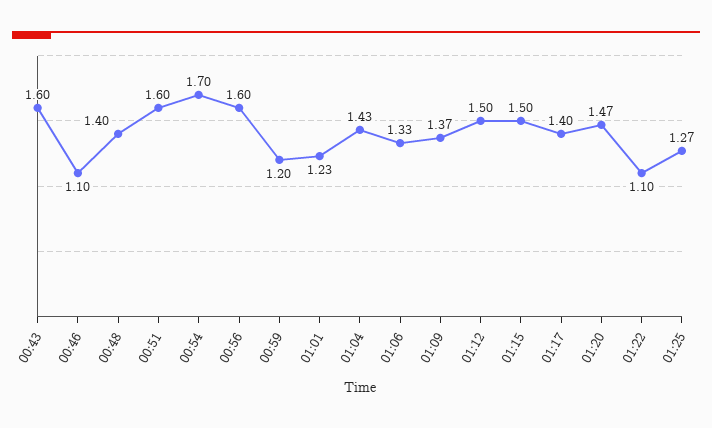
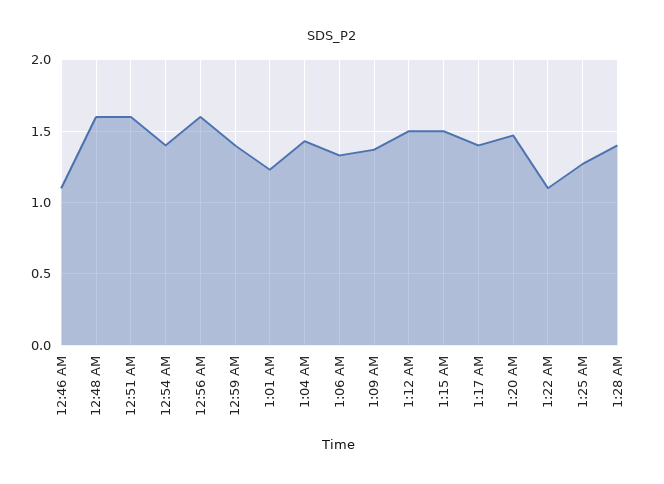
00:43: 1.6 -> none
00:48: 1.4 -> 1.6
00:54: 1.7 -> 1.4
00:59: 1.2 -> 1.4
1:28 AM: none -> 1.4

